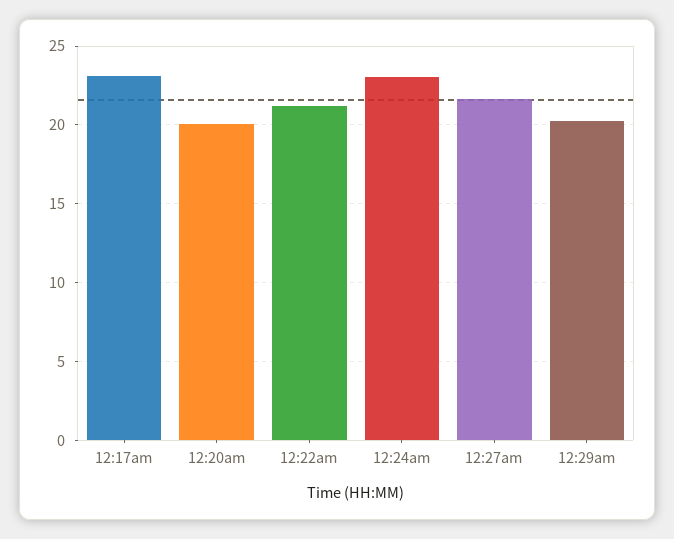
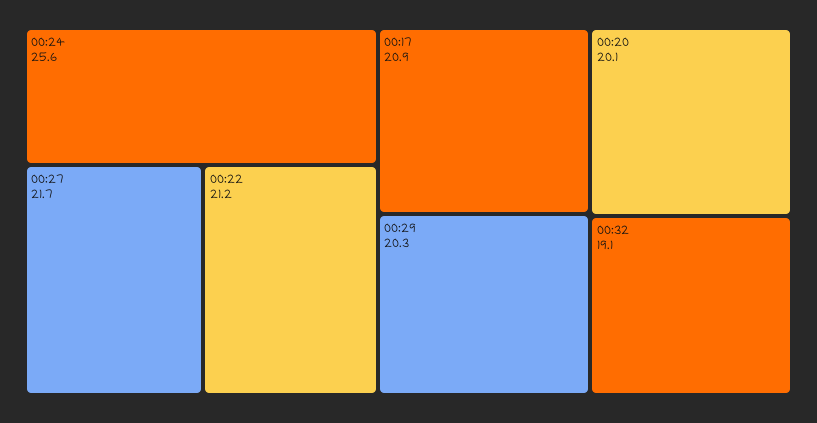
12:17am: 23 -> 20.9
12:24am: 23 -> 25.6
00:32: none -> 19.1

